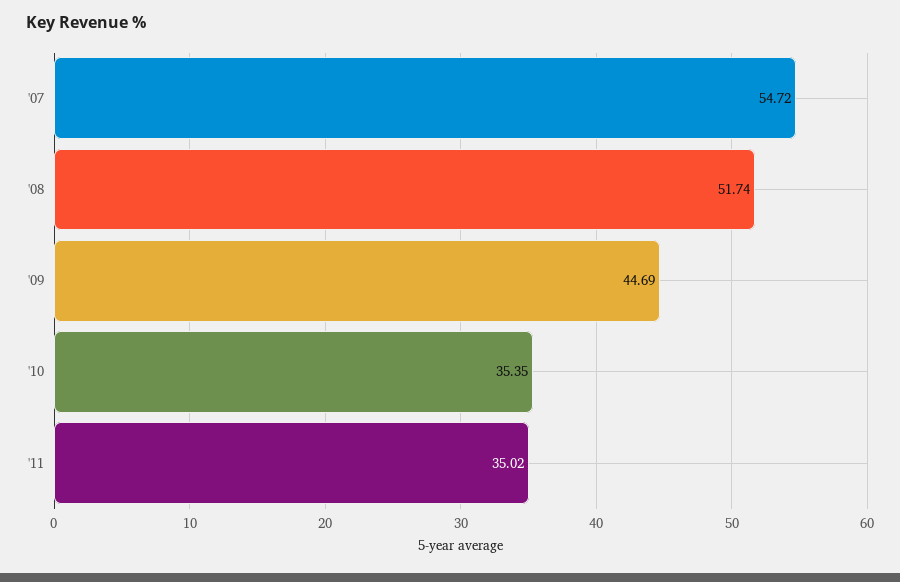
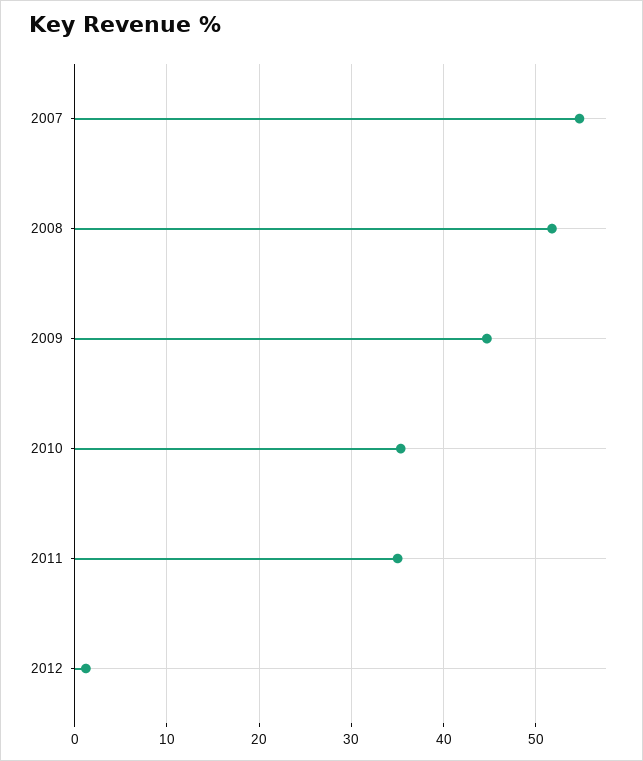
2012: none -> 1

